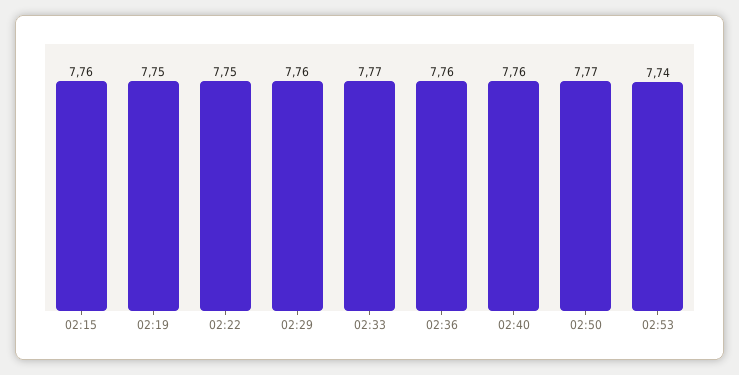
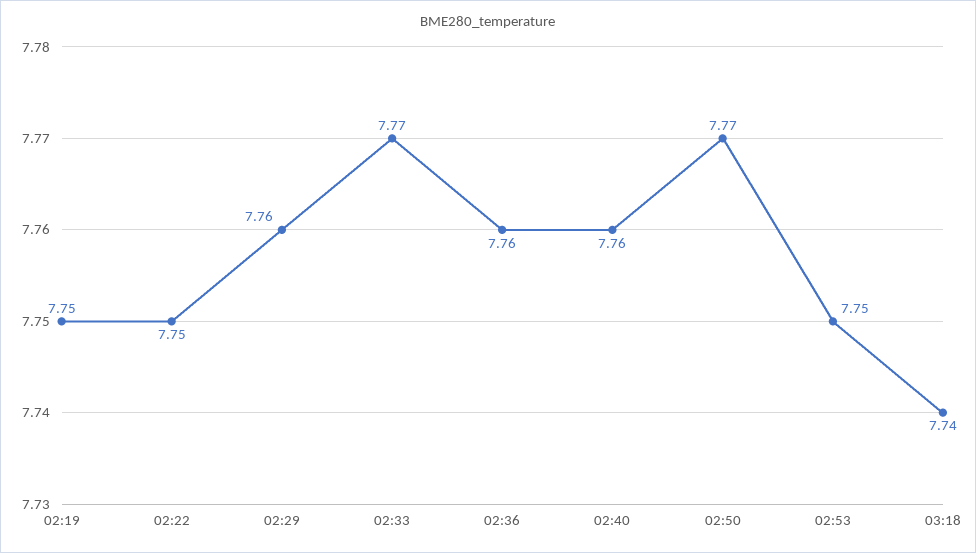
02:15: 7.76 -> none
02:53: 7.74 -> 7.75
03:18: none -> 7.74

